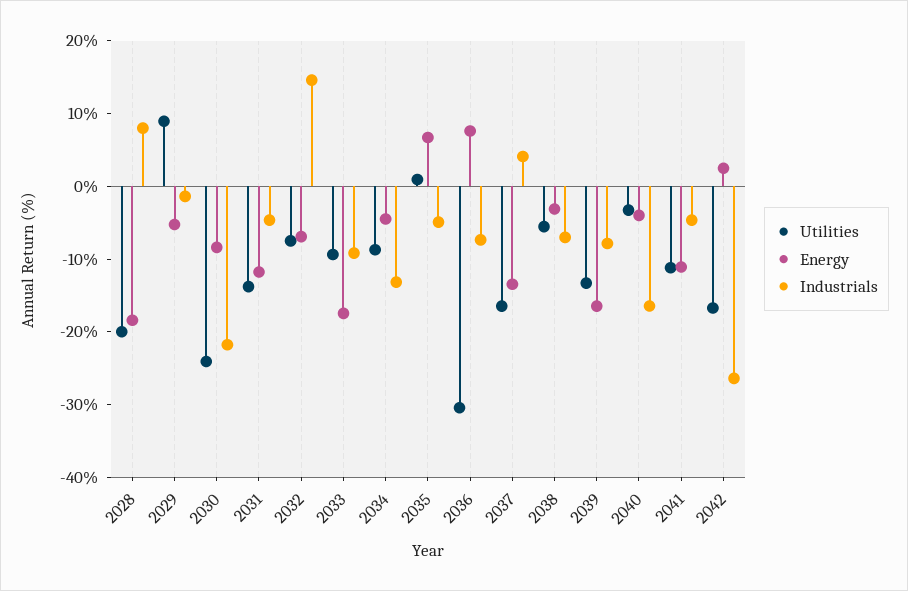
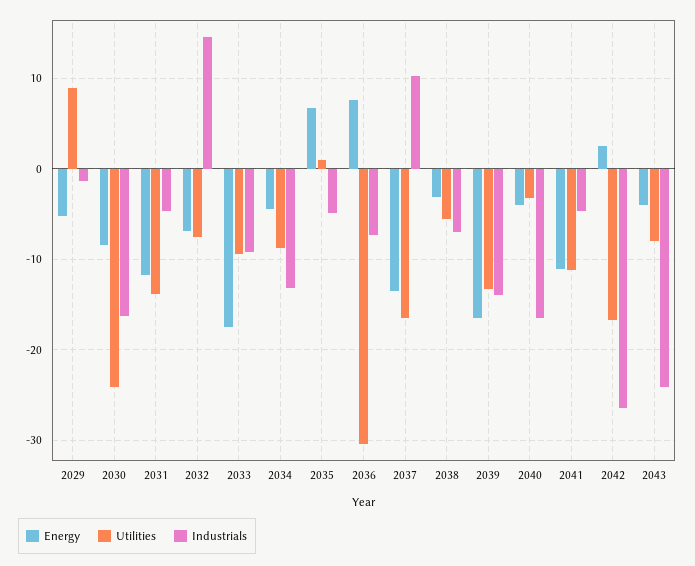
Utilities, 2028: -20 -> none
Energy, 2028: -18 -> none
Industrials, 2028: 8 -> none
Industrials, 2030: -22 -> -16
Industrials, 2037: 4 -> 10
Industrials, 2039: -8 -> -14
Energy, 2043: none -> -4
Utilities, 2043: none -> -8
Industrials, 2043: none -> -24

